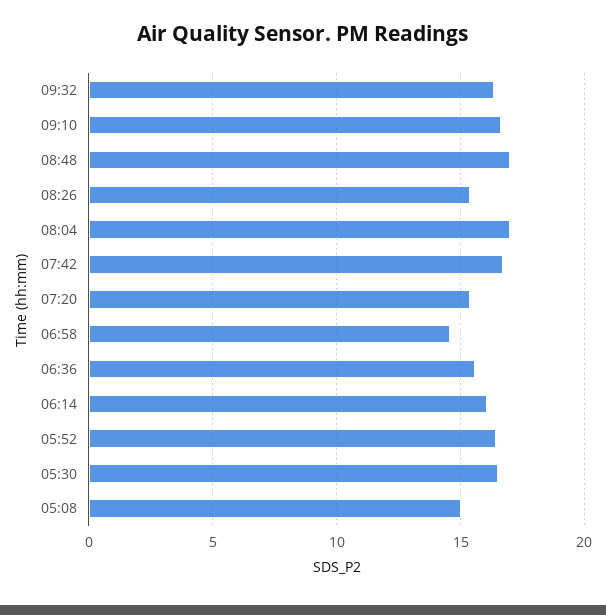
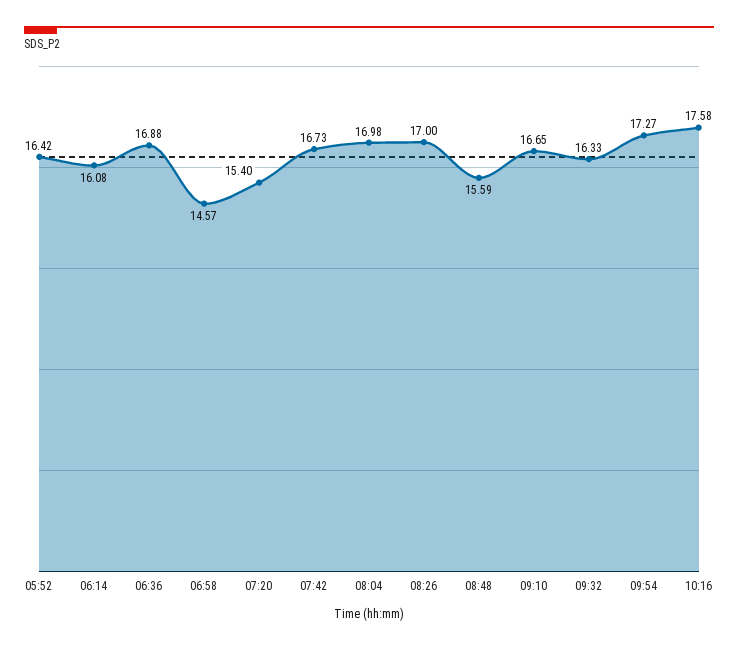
08:48: 17 -> 15.59
08:26: 15.5 -> 17
06:36: 15.5 -> 16.88
05:30: 16.5 -> none
05:08: 15 -> none
09:54: none -> 17.27
10:16: none -> 17.58

